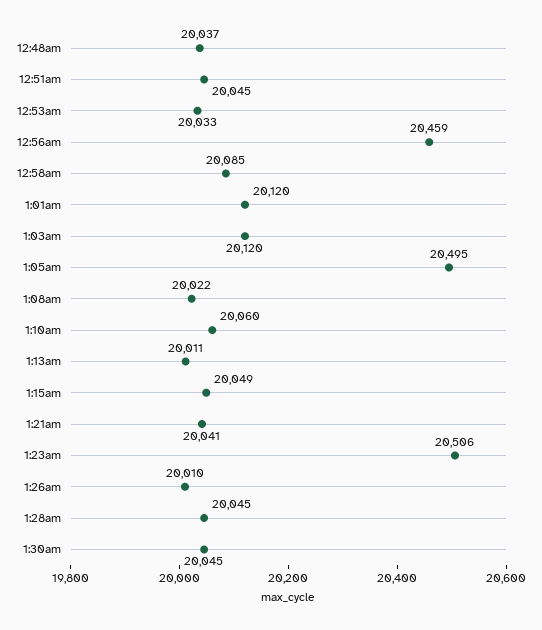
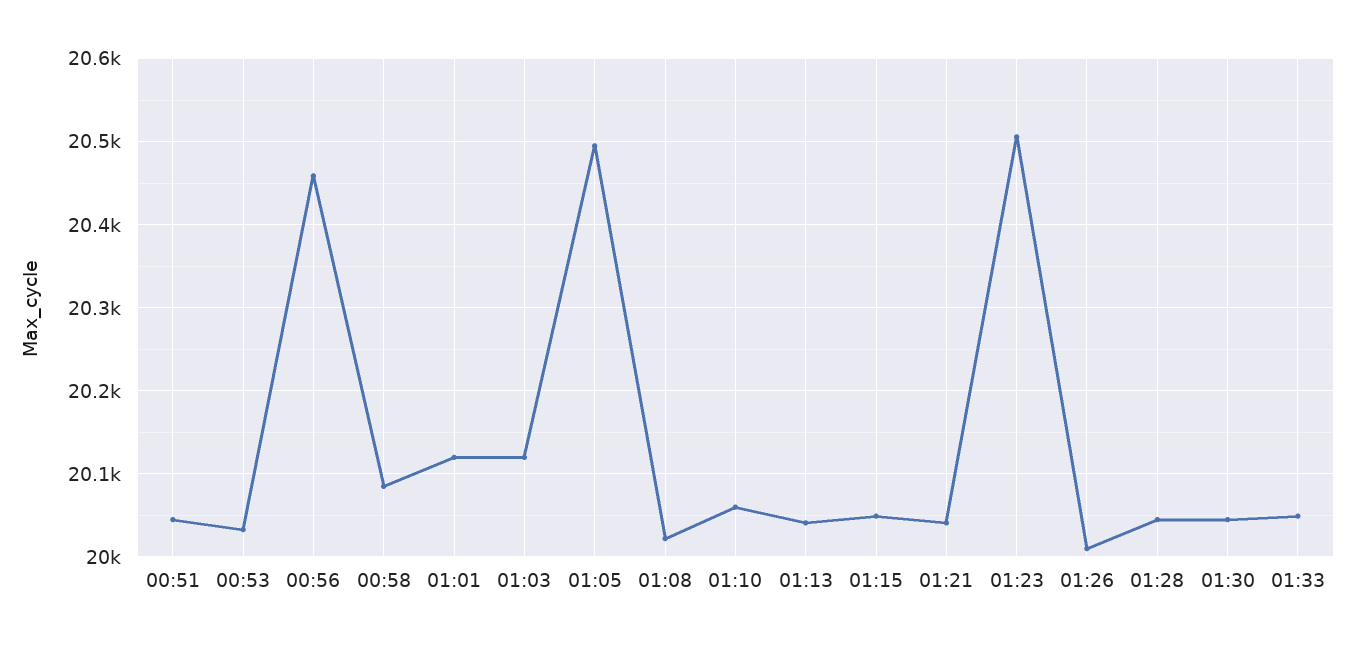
12:48am: 20037 -> none
1:13am: 20011 -> 20040
01:33: none -> 20050

